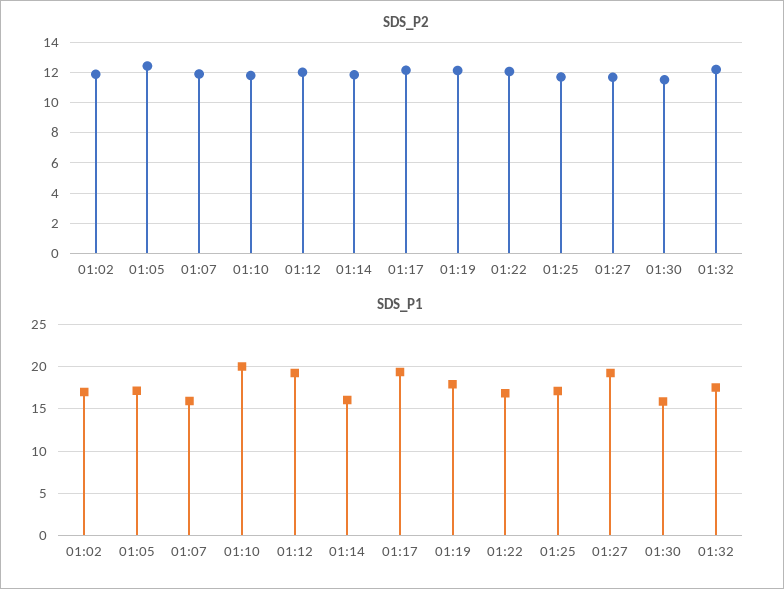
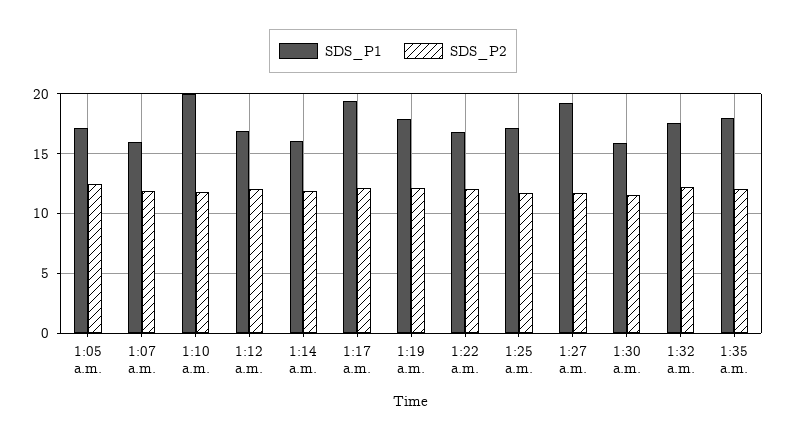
SDS_P2, 01:02: 12 -> none
SDS_P1, 01:02: 17 -> none
SDS_P1, 01:12: 19 -> 17
SDS_P1, 1:35 a.m.: none -> 18
SDS_P2, 1:35 a.m.: none -> 12

